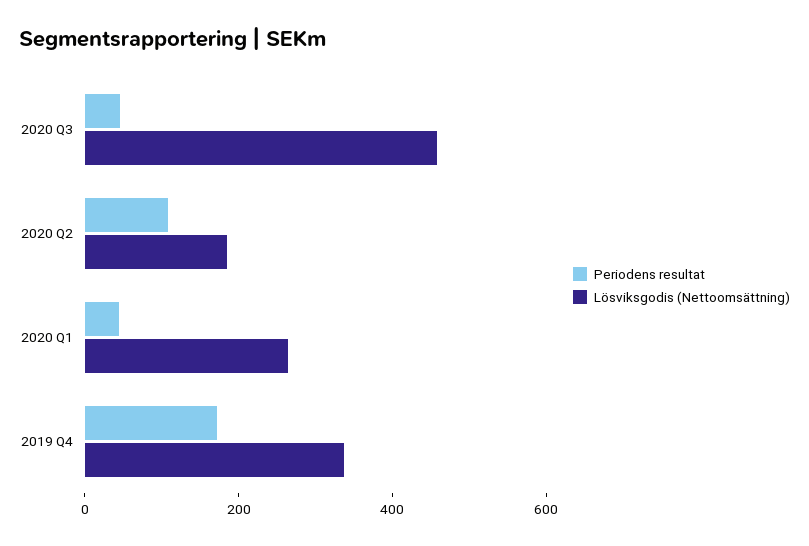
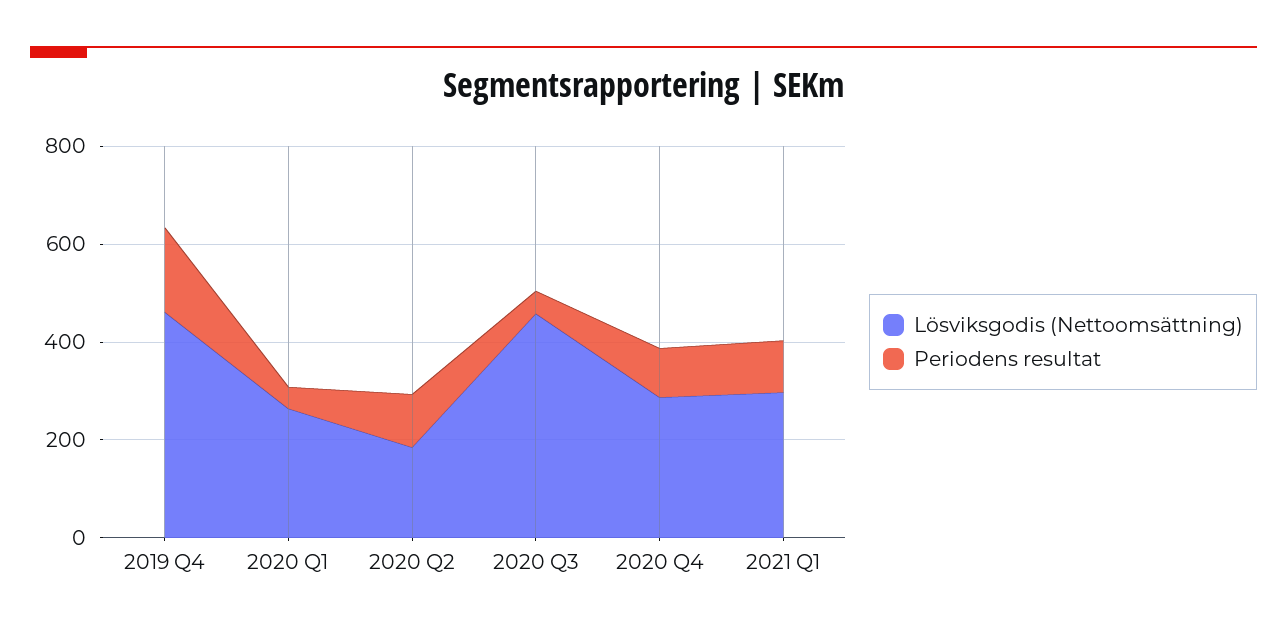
Lösviksgodis (Nettoomsättning), 2019 Q4: 350 -> 450
Lösviksgodis (Nettoomsättning), 2020 Q4: none -> 300
Periodens resultat, 2020 Q4: none -> 100
Lösviksgodis (Nettoomsättning), 2021 Q1: none -> 300
Periodens resultat, 2021 Q1: none -> 100

